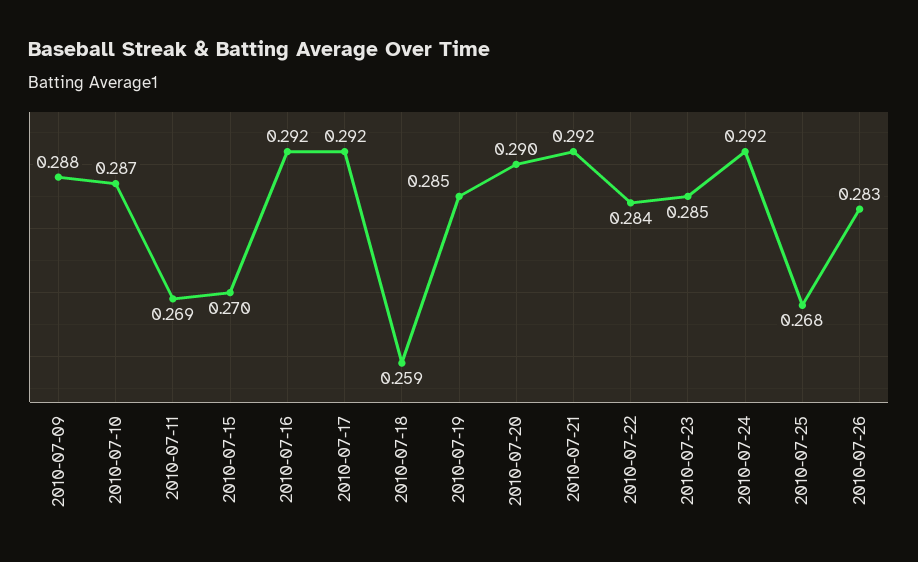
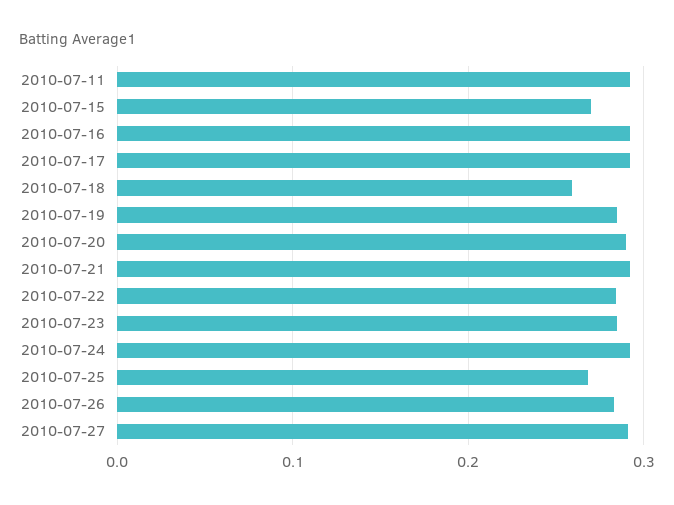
2010-07-09: 0.288 -> none
2010-07-10: 0.287 -> none
2010-07-11: 0.269 -> 0.29
2010-07-27: none -> 0.29

